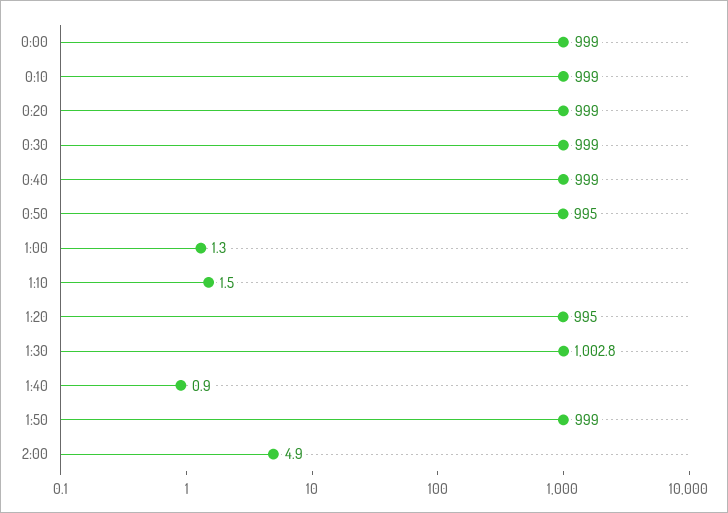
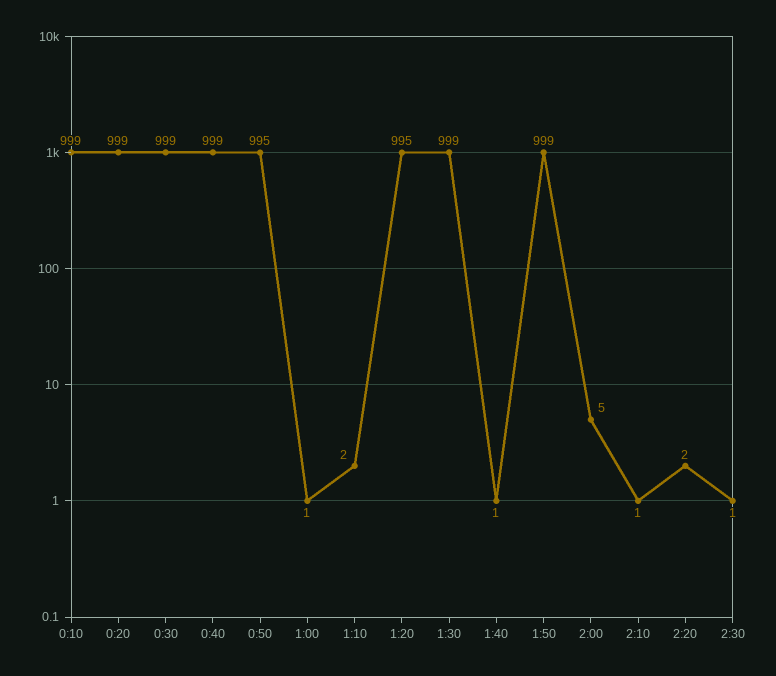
0:00: 999 -> none
1:30: 1002.8 -> 999
2:10: none -> 1
2:20: none -> 2
2:30: none -> 1

